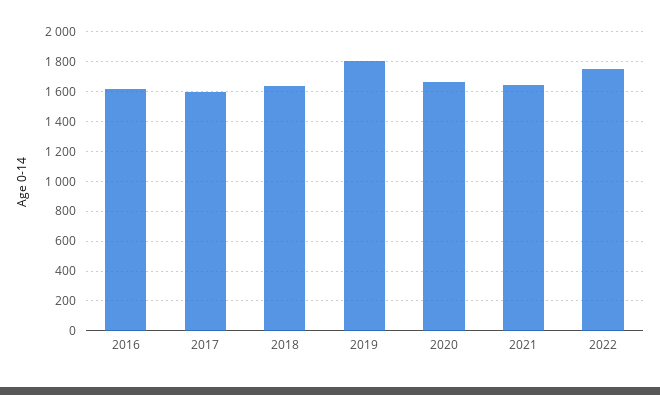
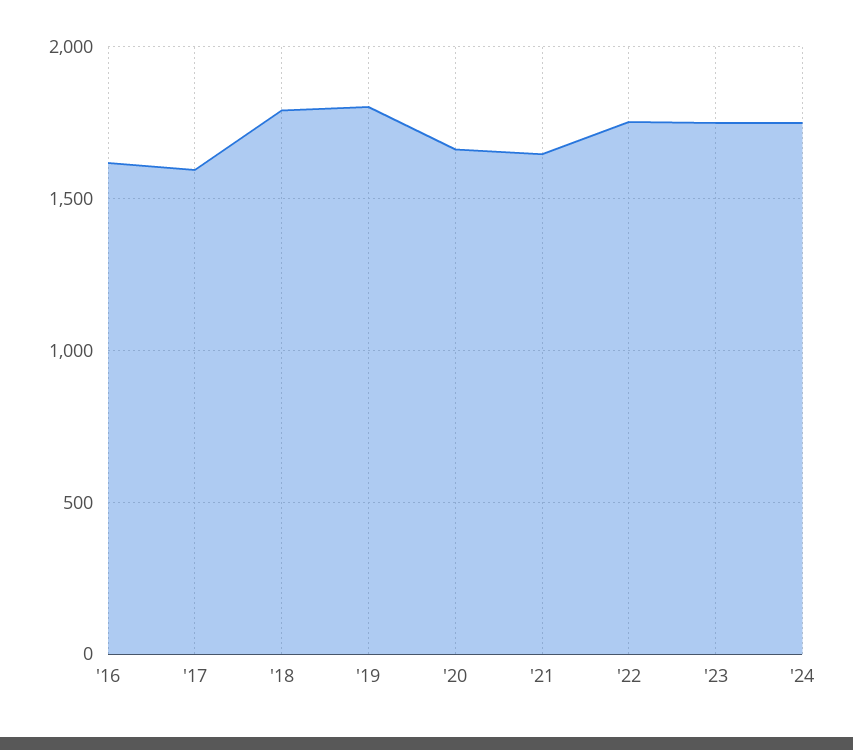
2018: 1650 -> 1800
'23: none -> 1750
'24: none -> 1750

